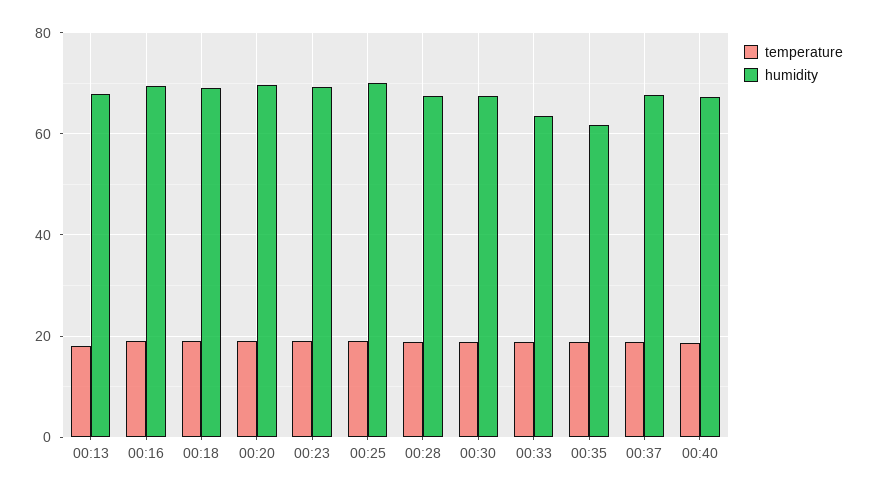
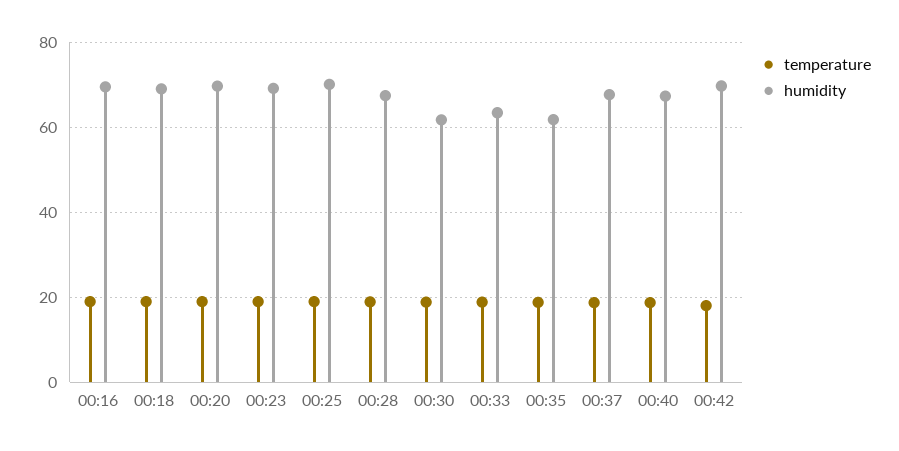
temperature, 00:13: 18 -> none
humidity, 00:13: 68 -> none
humidity, 00:30: 68 -> 62
temperature, 00:42: none -> 18
humidity, 00:42: none -> 70

